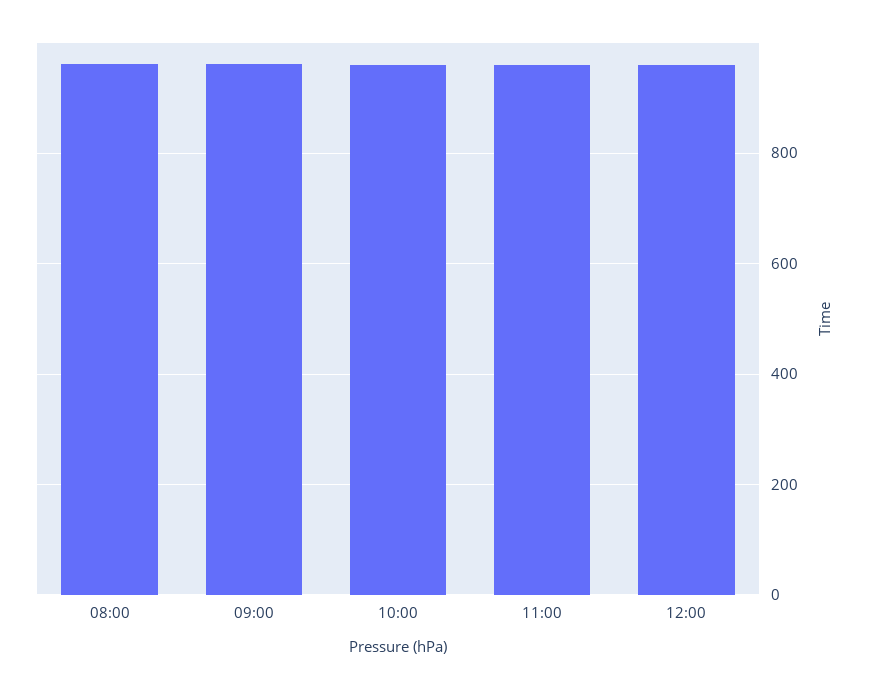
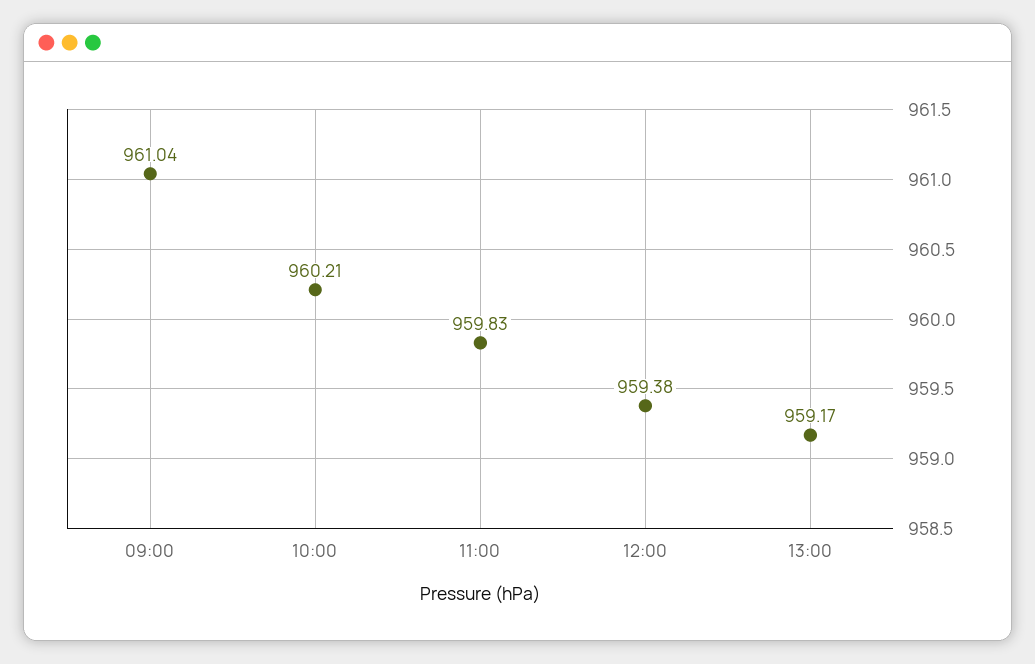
08:00: 960 -> none
13:00: none -> 959.17

